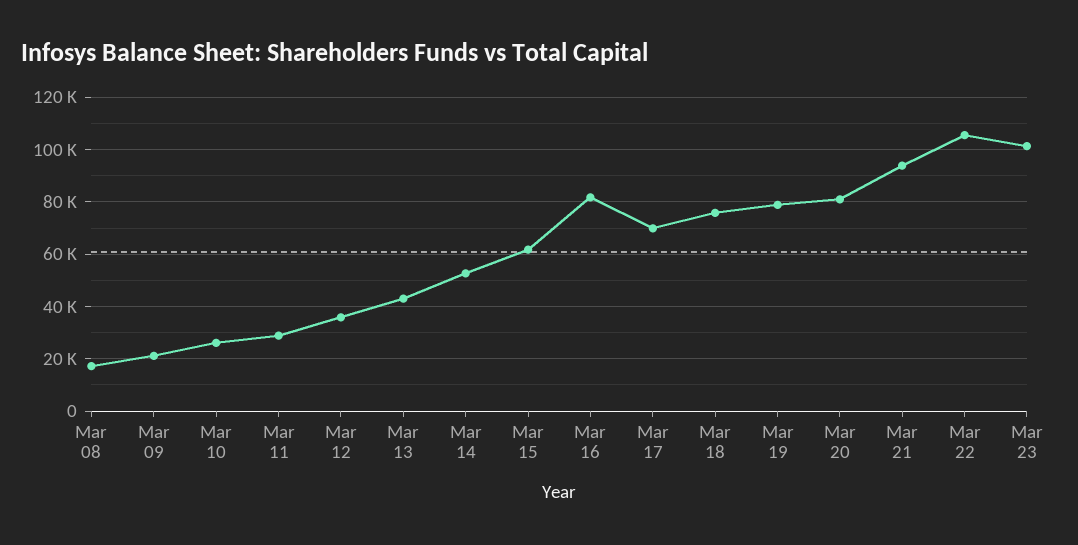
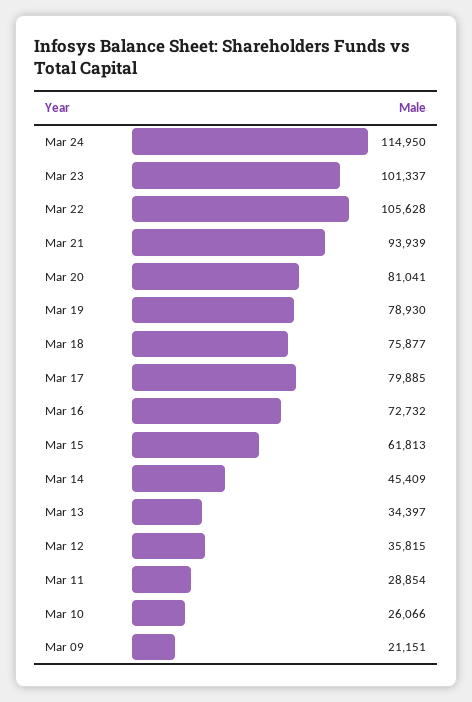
Mar 08: 17500 -> none
Mar 13: 42500 -> 34397
Mar 14: 52500 -> 45409
Mar 16: 82500 -> 72732
Mar 17: 70000 -> 79885
Mar 24: none -> 114950

